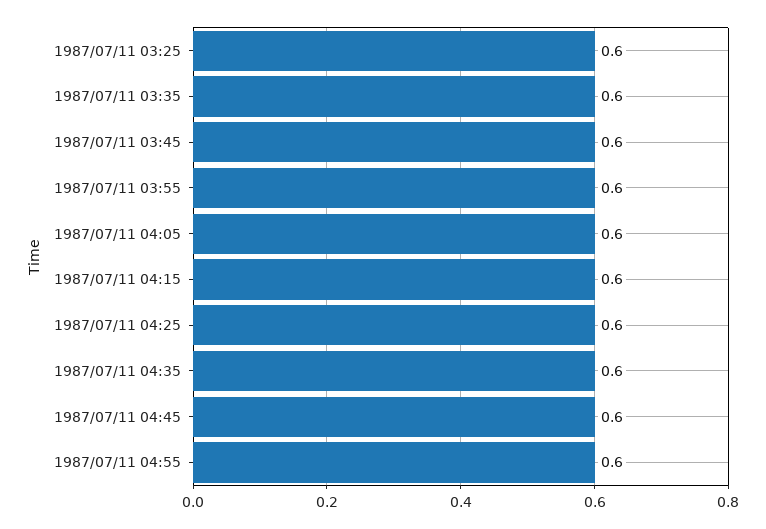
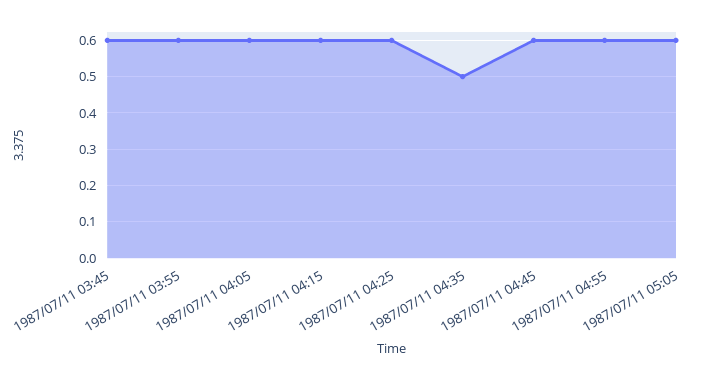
1987/07/11 03:25: 0.6 -> none
1987/07/11 03:35: 0.6 -> none
1987/07/11 04:35: 0.6 -> 0.5
1987/07/11 05:05: none -> 0.6

